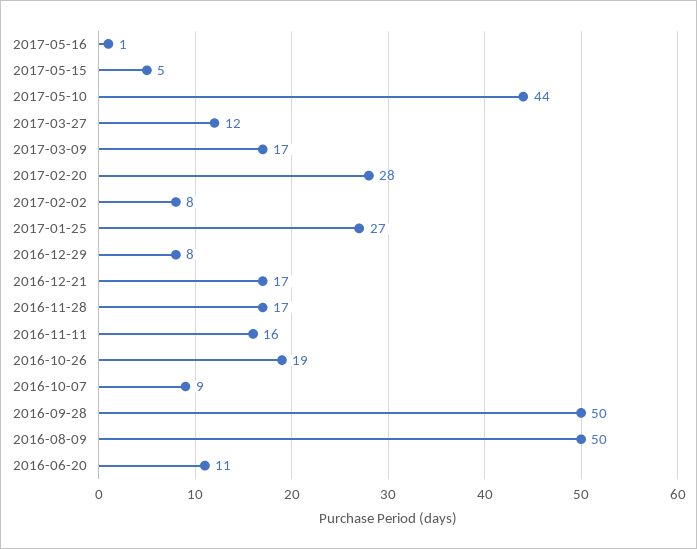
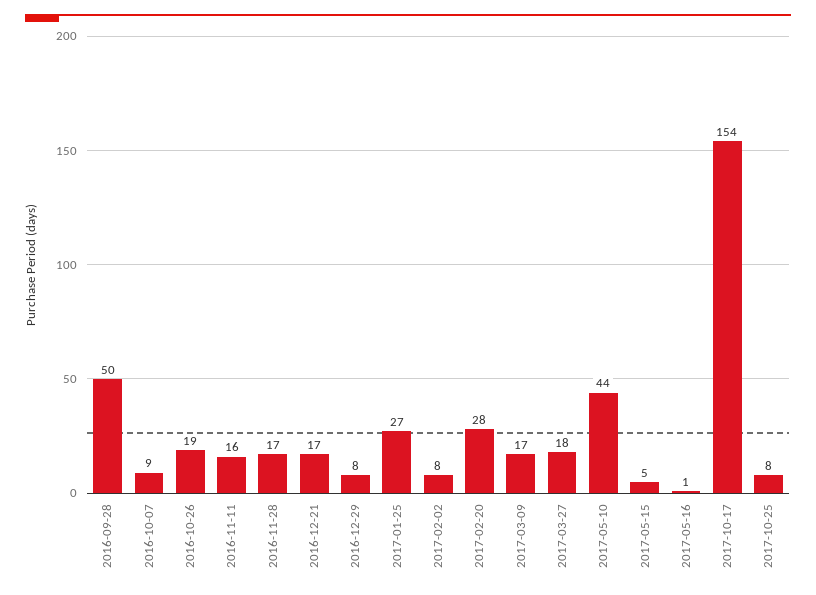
2017-03-27: 12 -> 18
2016-08-09: 50 -> none
2016-06-20: 11 -> none
2017-10-17: none -> 154
2017-10-25: none -> 8

